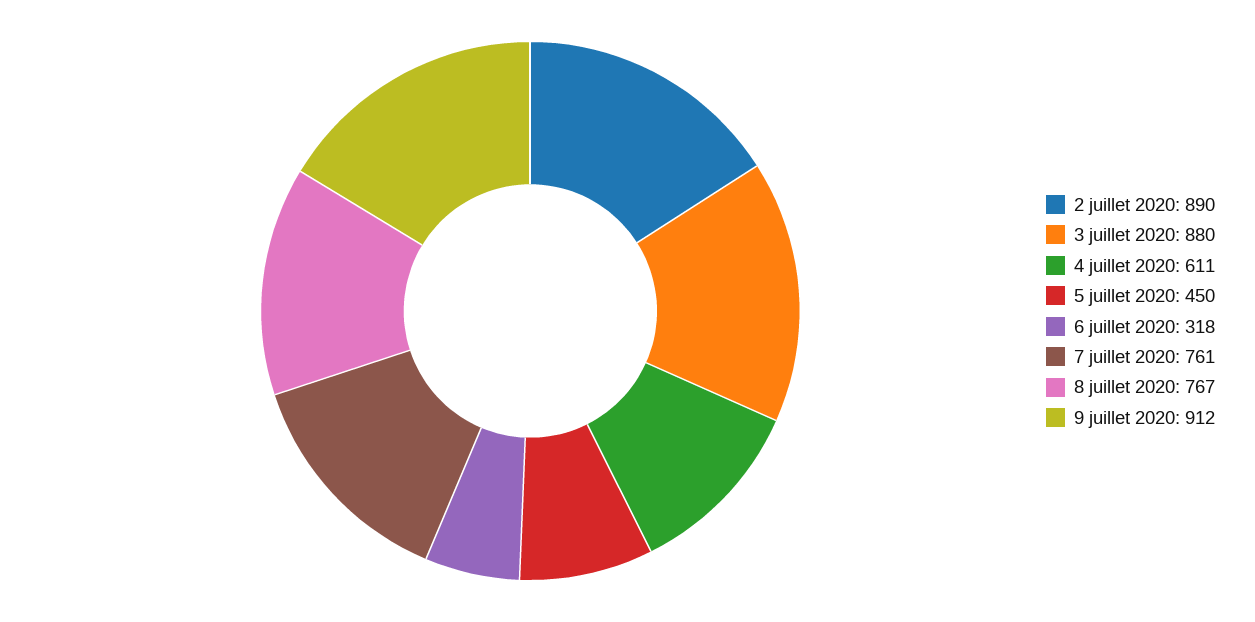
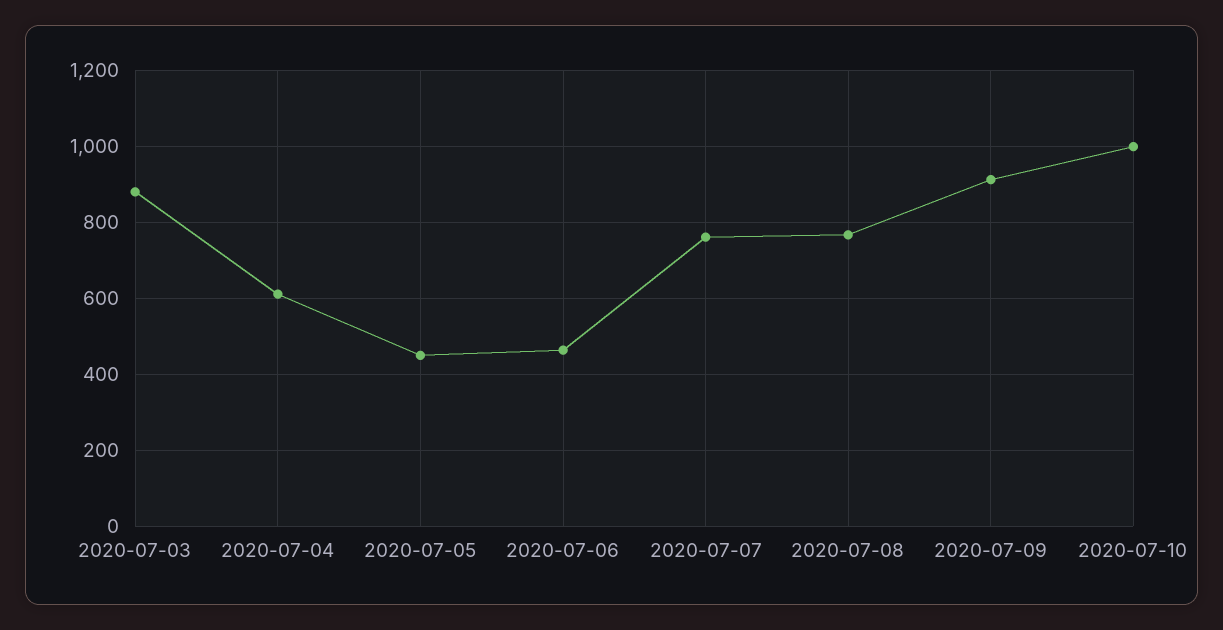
2 juillet 2020: 890 -> none
6 juillet 2020: 318 -> 460
2020-07-10: none -> 1000

